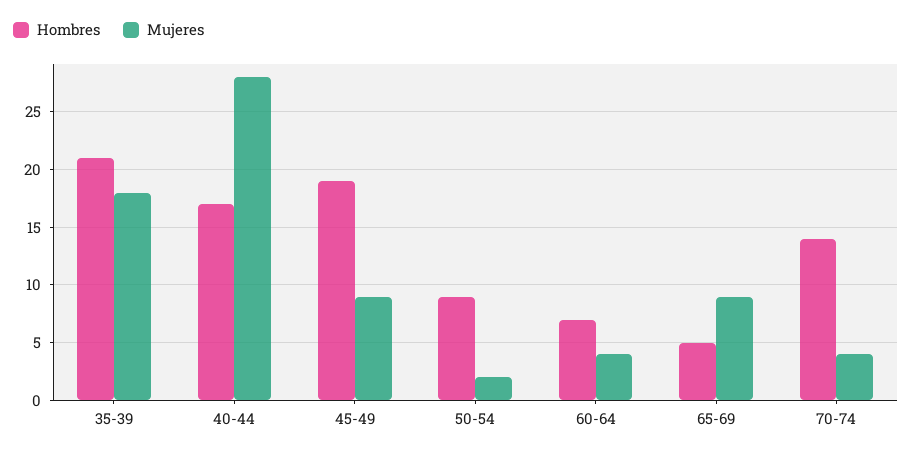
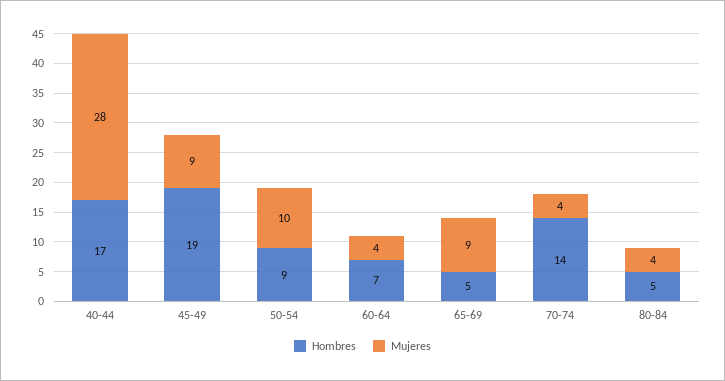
Hombres, 35-39: 21 -> none
Mujeres, 35-39: 18 -> none
Mujeres, 50-54: 2 -> 10
Hombres, 80-84: none -> 5
Mujeres, 80-84: none -> 4

